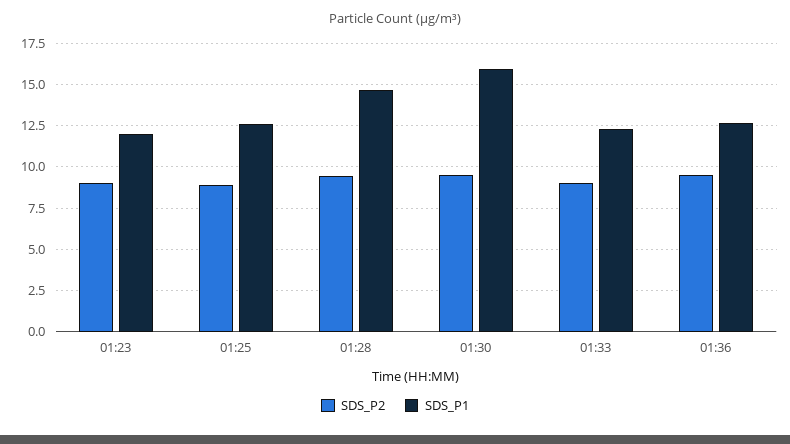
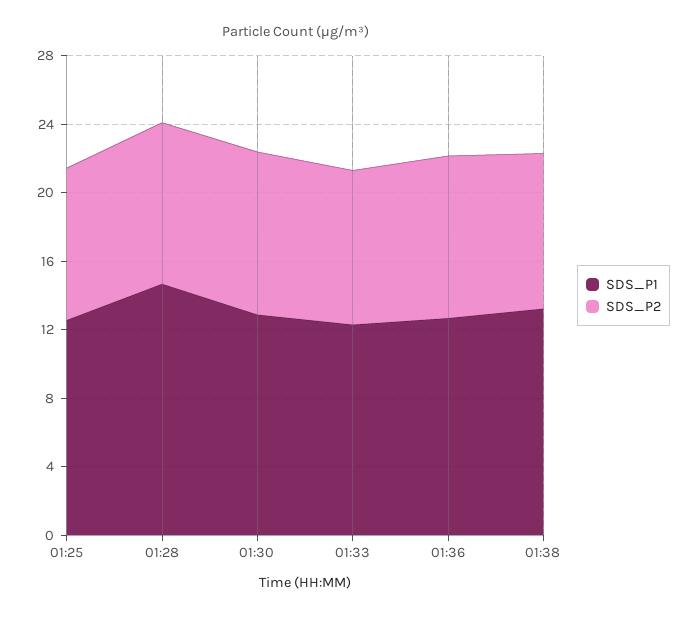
SDS_P2, 01:23: 9 -> none
SDS_P1, 01:23: 12 -> none
SDS_P1, 01:30: 16 -> 13
SDS_P1, 01:38: none -> 13
SDS_P2, 01:38: none -> 9

